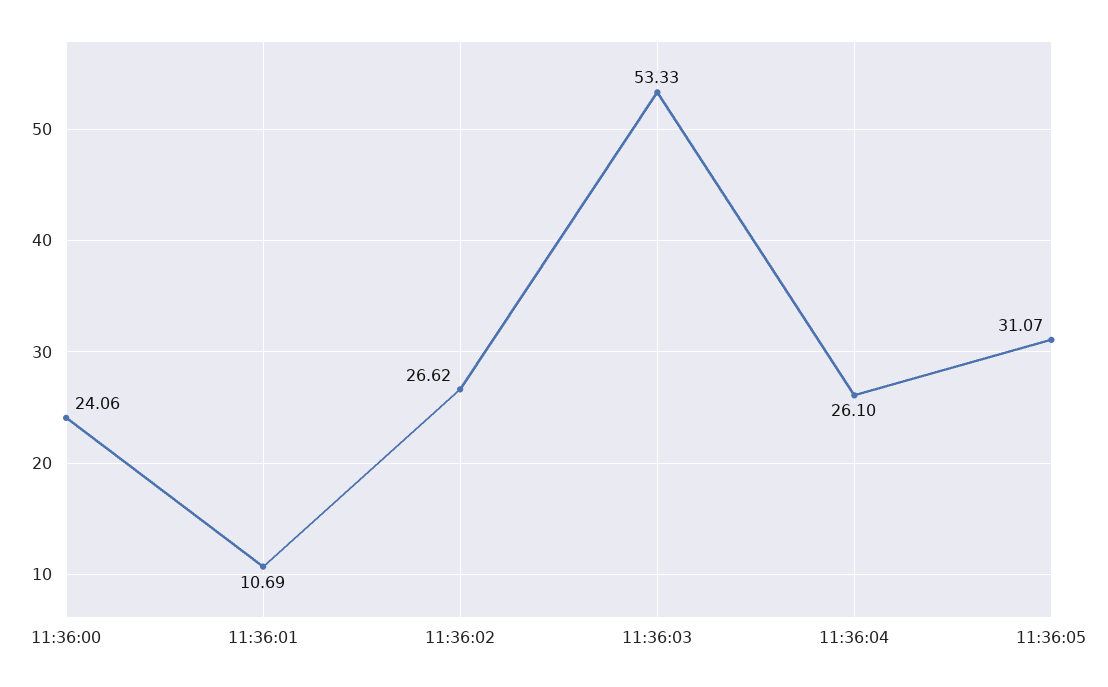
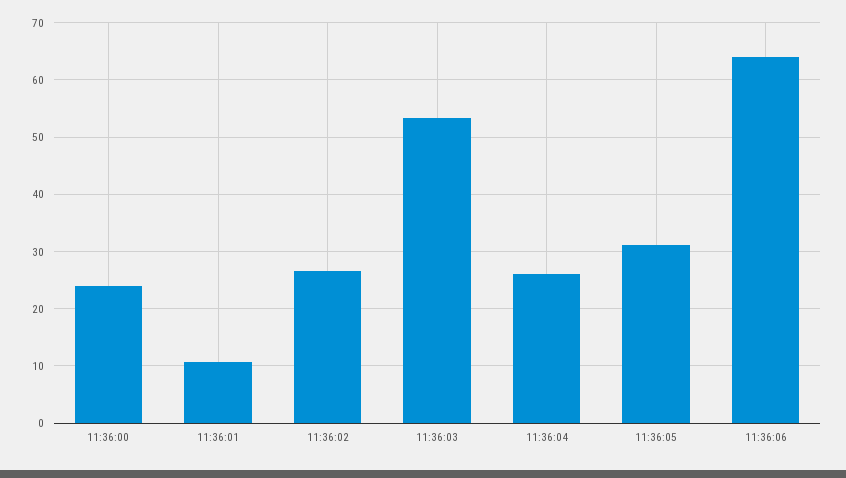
11:36:06: none -> 64

